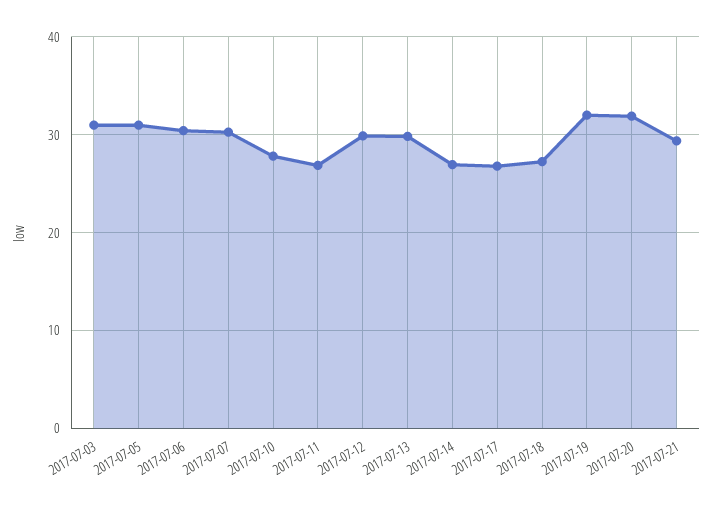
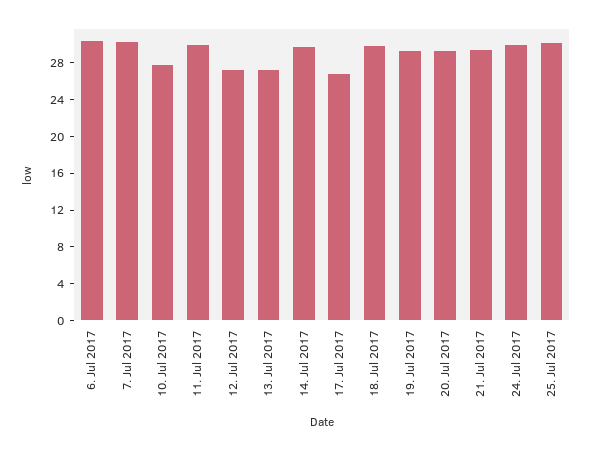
2017-07-03: 31 -> none
2017-07-05: 31 -> none
2017-07-11: 27 -> 30
2017-07-12: 30 -> 27
2017-07-13: 30 -> 27
2017-07-14: 27 -> 30
2017-07-18: 27 -> 30
2017-07-19: 32 -> 29
2017-07-20: 32 -> 29
24. Jul 2017: none -> 30
25. Jul 2017: none -> 30

